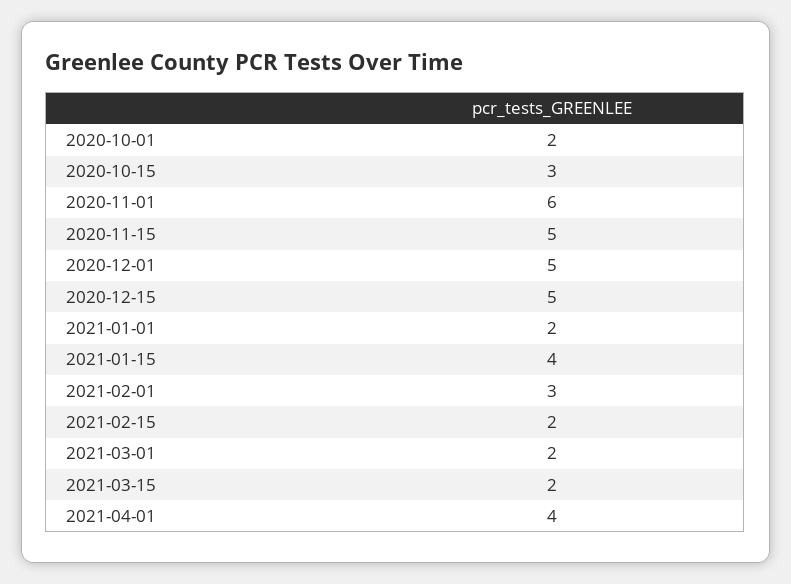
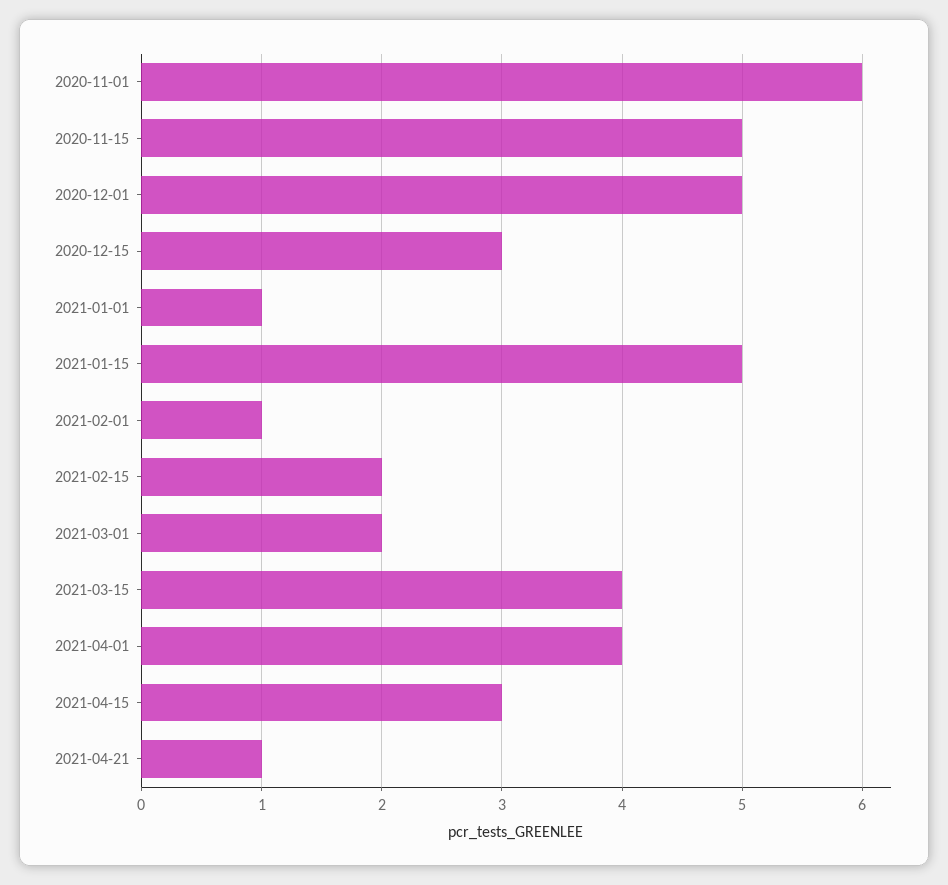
2020-10-01: 2 -> none
2020-10-15: 3 -> none
2020-12-15: 5 -> 3
2021-01-01: 2 -> 1
2021-01-15: 4 -> 5
2021-02-01: 3 -> 1
2021-03-15: 2 -> 4
2021-04-15: none -> 3
2021-04-21: none -> 1

